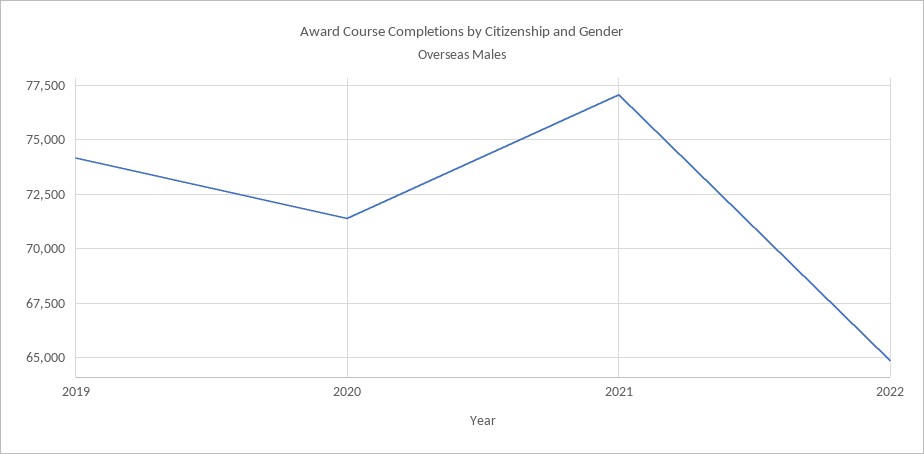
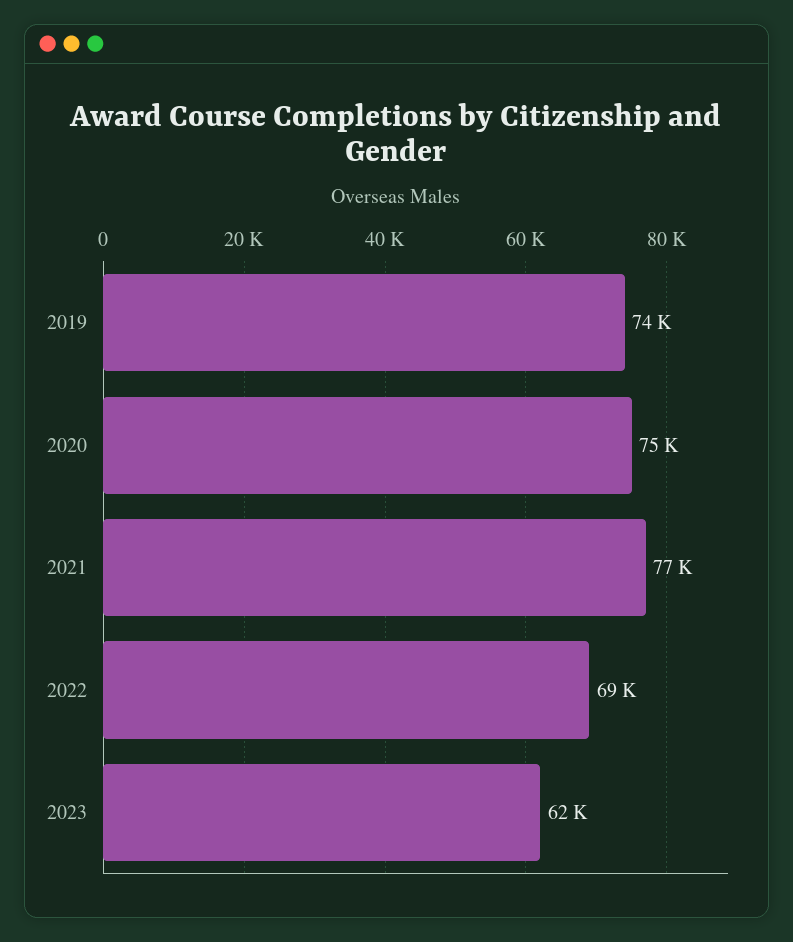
2020: 71500 -> 75000
2022: 65000 -> 69000
2023: none -> 62000

